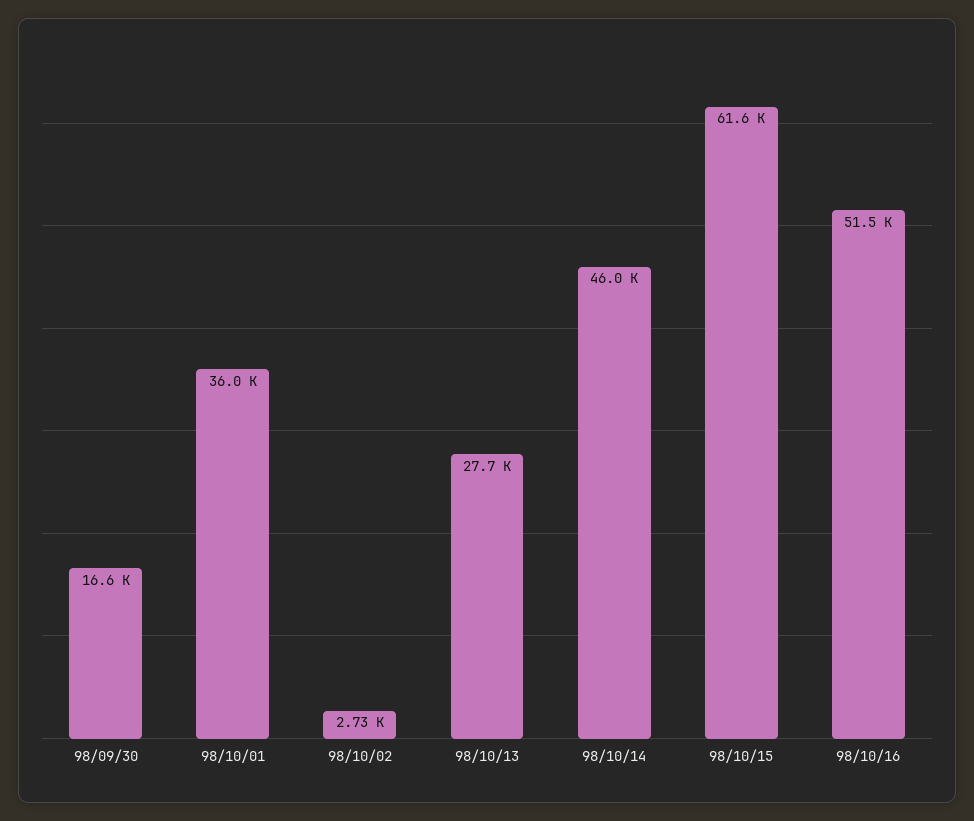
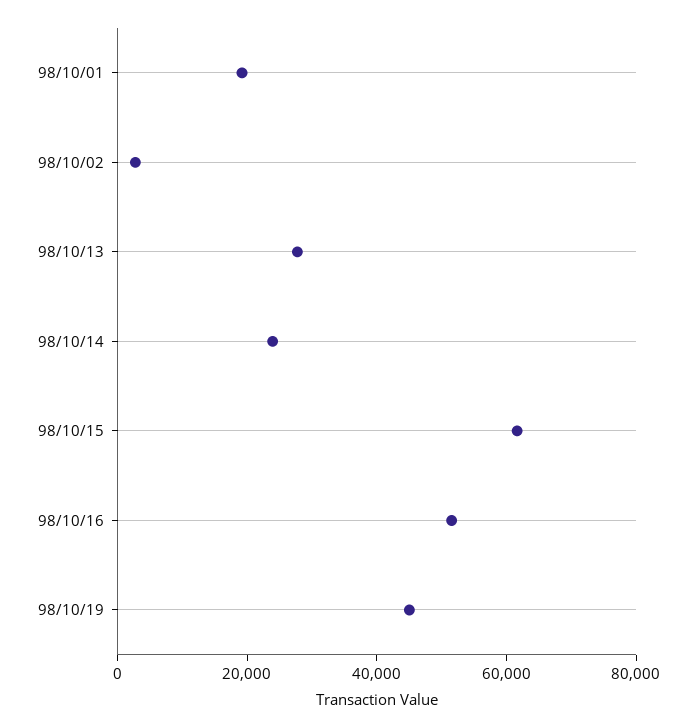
98/09/30: 16600 -> none
98/10/01: 36000 -> 20000
98/10/14: 46000 -> 25000
98/10/19: none -> 45000

